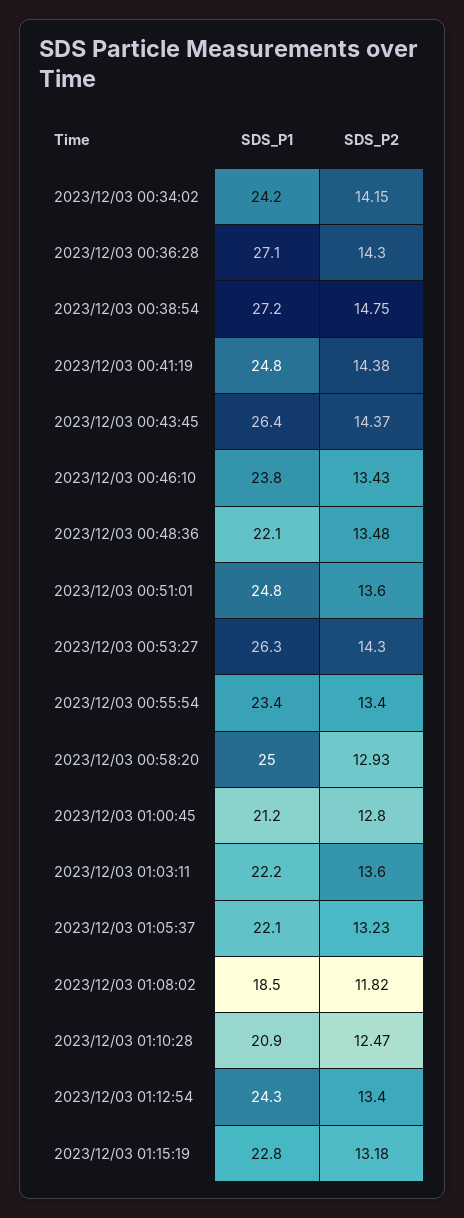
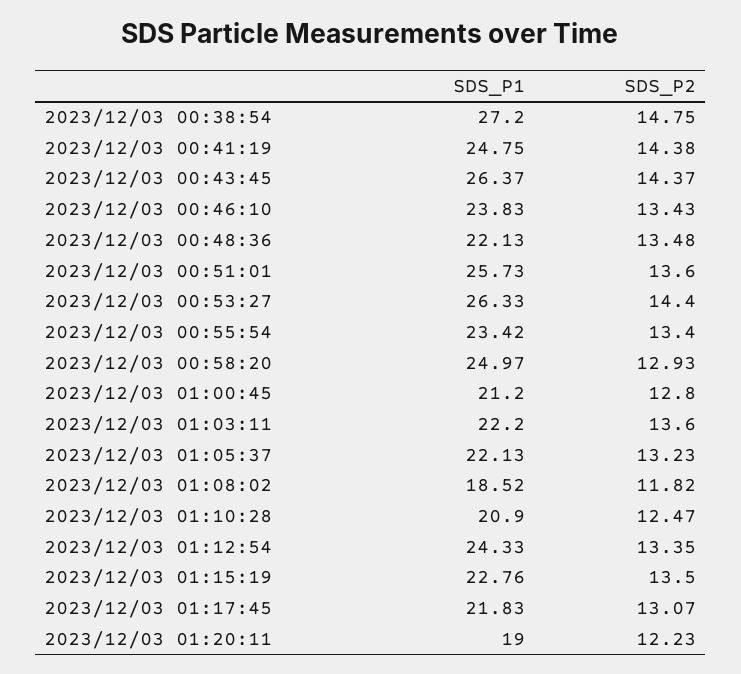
SDS_P1, 2023/12/03 00:34:02: 24.2 -> none
SDS_P2, 2023/12/03 00:34:02: 14.15 -> none
SDS_P1, 2023/12/03 00:36:28: 27.1 -> none
SDS_P2, 2023/12/03 00:36:28: 14.3 -> none
SDS_P1, 2023/12/03 00:51:01: 24.8 -> 25.73
SDS_P2, 2023/12/03 00:53:27: 14.3 -> 14.4
SDS_P2, 2023/12/03 01:12:54: 13.4 -> 13.35
SDS_P2, 2023/12/03 01:15:19: 13.18 -> 13.5
SDS_P1, 2023/12/03 01:17:45: none -> 21.83
SDS_P2, 2023/12/03 01:17:45: none -> 13.07
SDS_P1, 2023/12/03 01:20:11: none -> 19
SDS_P2, 2023/12/03 01:20:11: none -> 12.23

